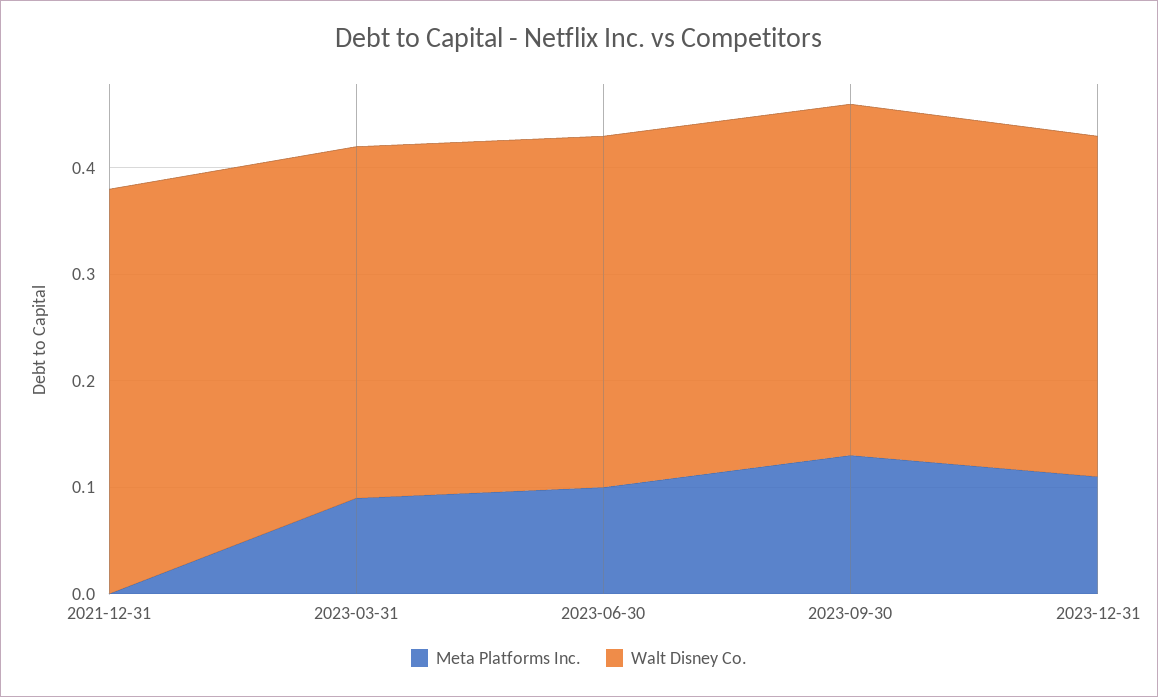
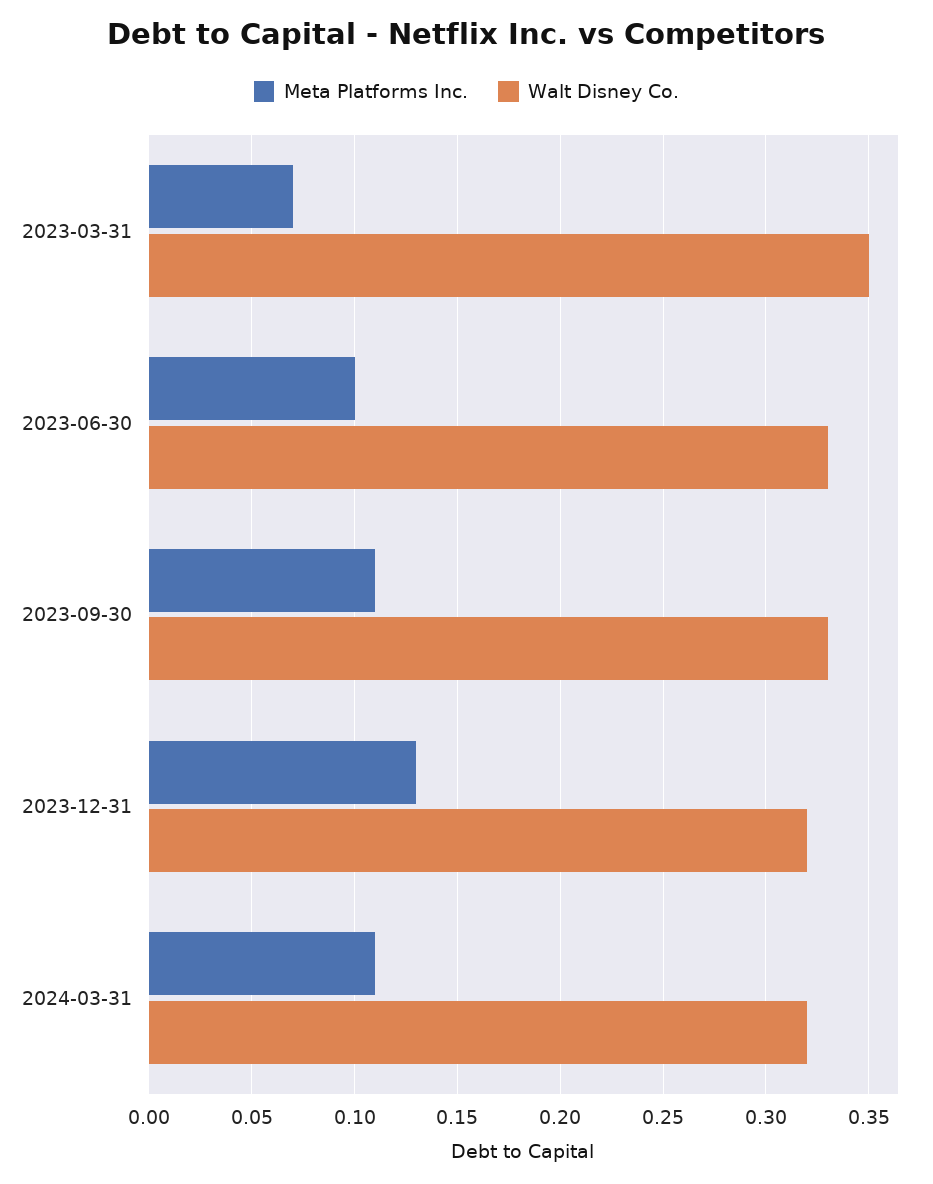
Meta Platforms Inc., 2021-12-31: 0 -> none
Walt Disney Co., 2021-12-31: 0.38 -> none
Meta Platforms Inc., 2023-03-31: 0.09 -> 0.07
Walt Disney Co., 2023-03-31: 0.33 -> 0.35
Meta Platforms Inc., 2023-09-30: 0.13 -> 0.11
Meta Platforms Inc., 2023-12-31: 0.11 -> 0.13
Meta Platforms Inc., 2024-03-31: none -> 0.11
Walt Disney Co., 2024-03-31: none -> 0.32

